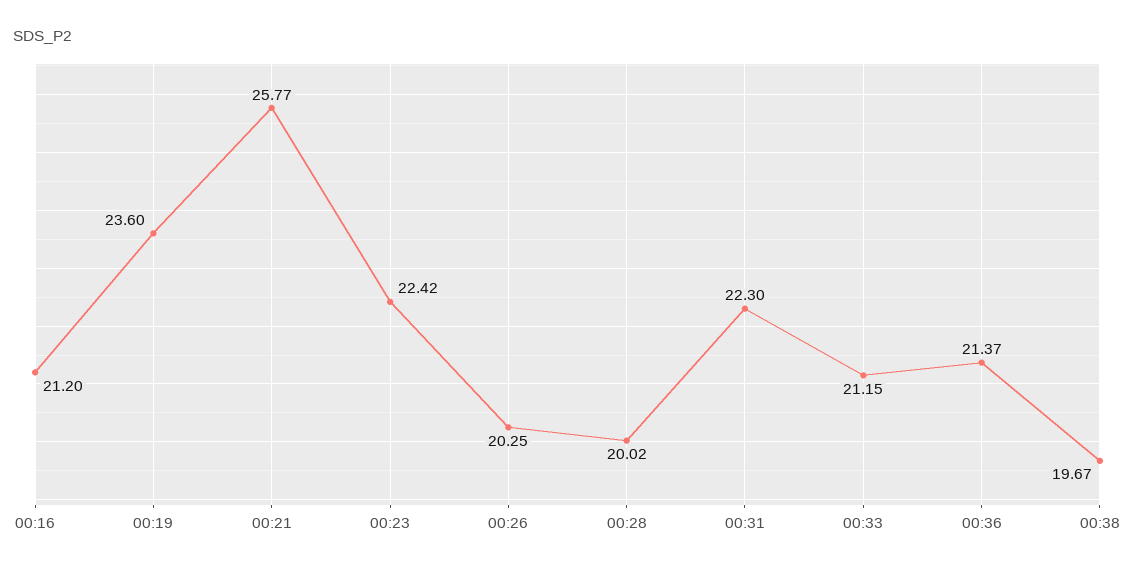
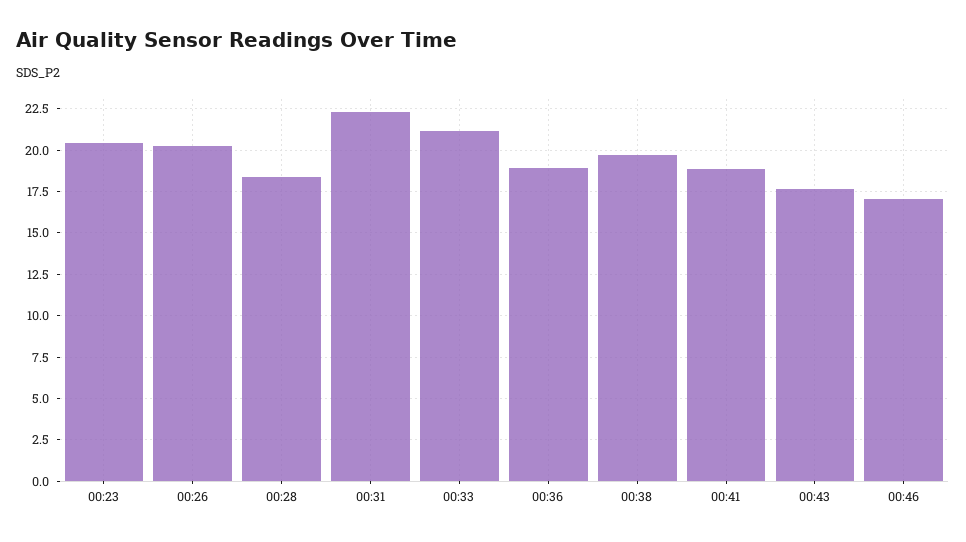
00:16: 21.2 -> none
00:19: 23.6 -> none
00:21: 25.77 -> none
00:23: 22.42 -> 20.5
00:28: 20.02 -> 18.5
00:36: 21.37 -> 19
00:41: none -> 19
00:43: none -> 17.5
00:46: none -> 17

